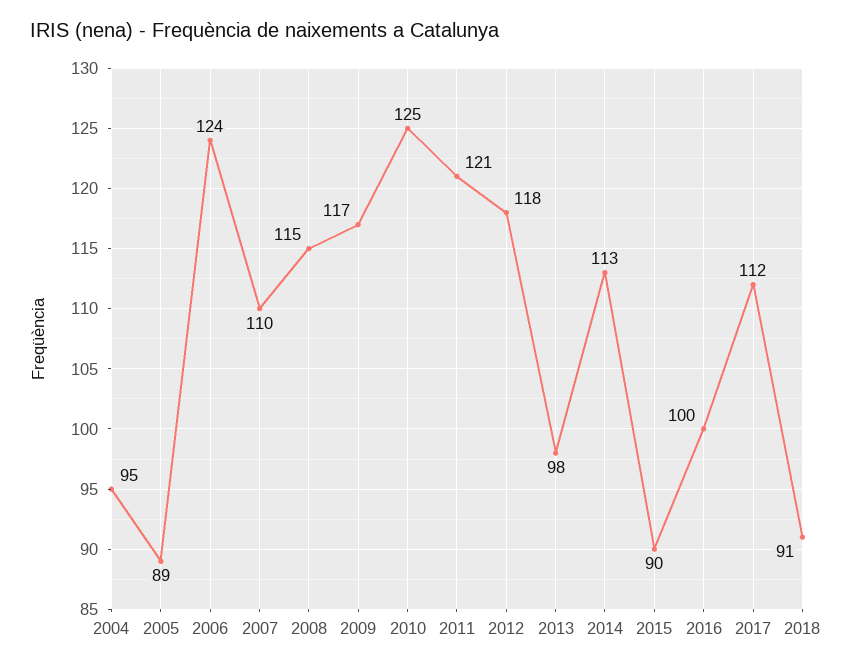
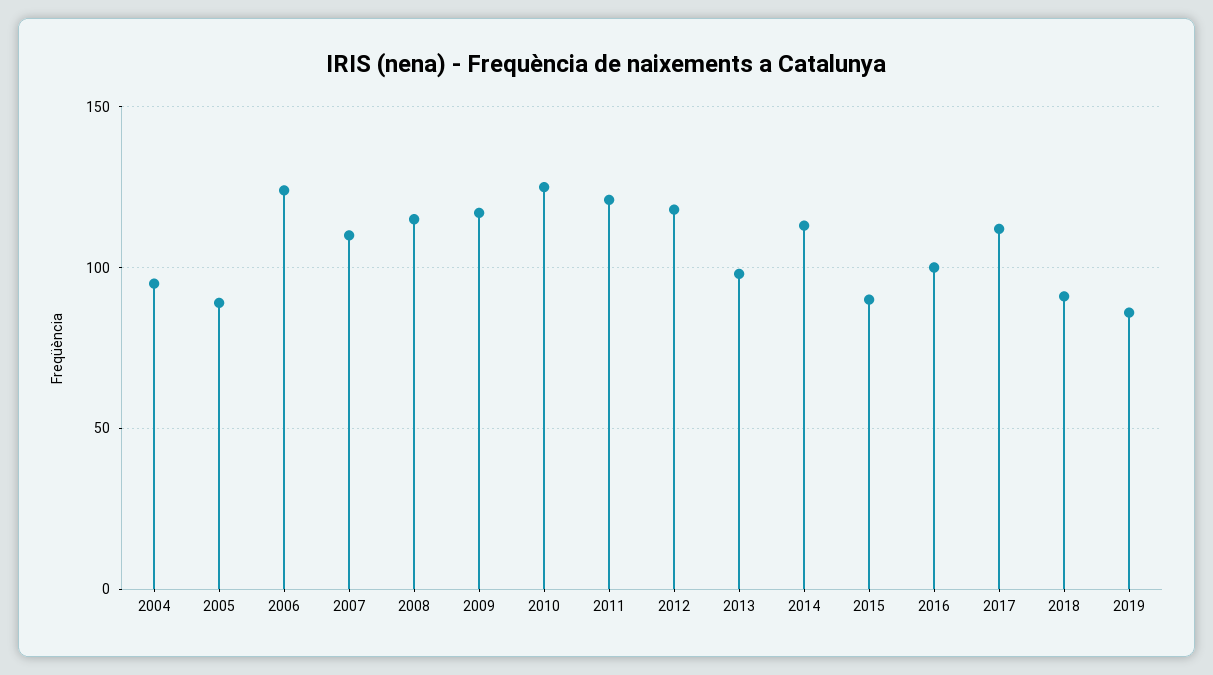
2019: none -> 85

